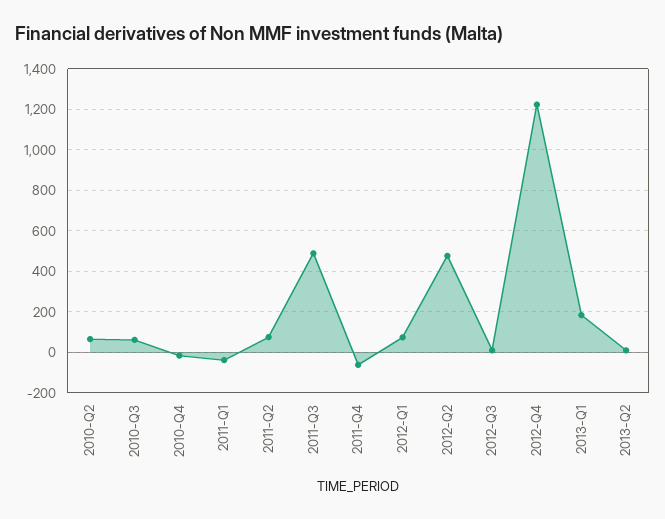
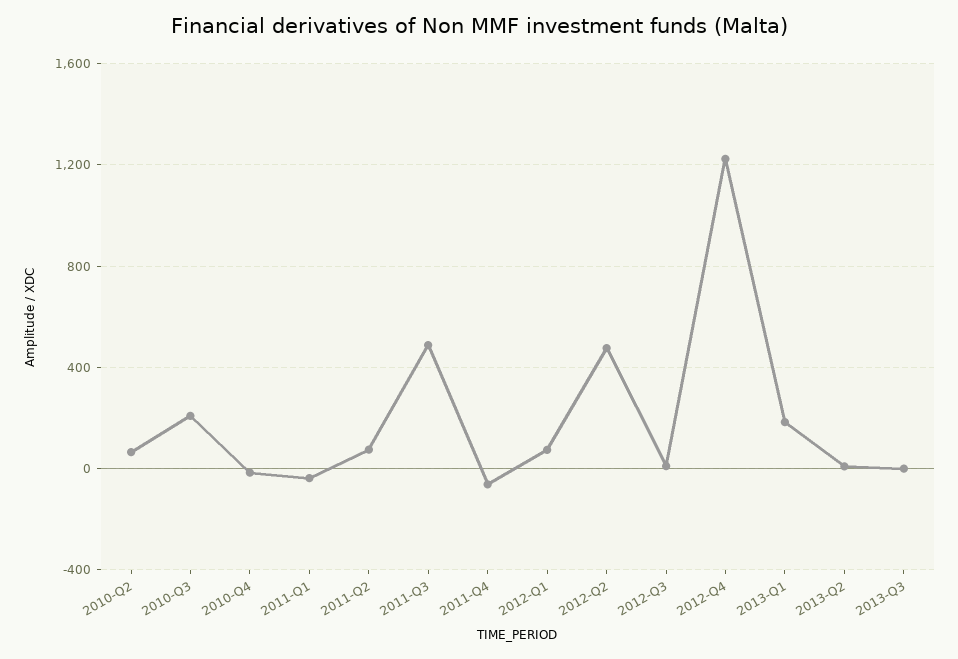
2010-Q3: 50 -> 200
2013-Q3: none -> 0

